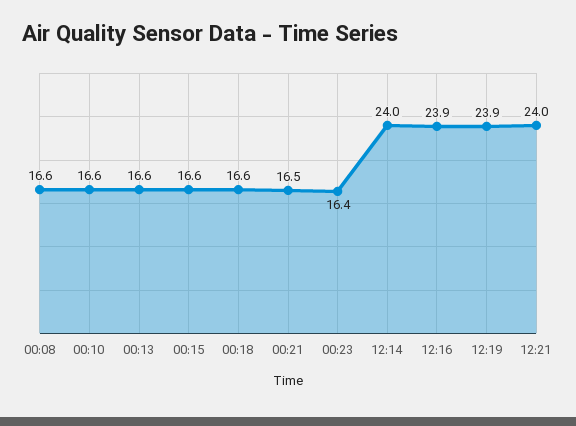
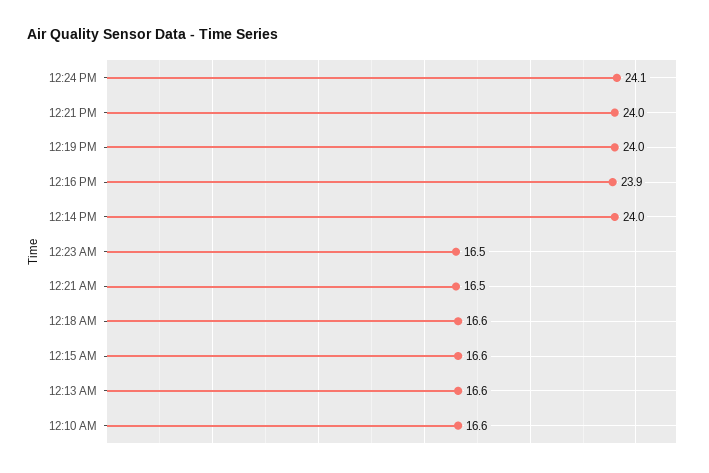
00:08: 16.6 -> none
00:23: 16.4 -> 16.5
12:19: 23.9 -> 24
12:24 PM: none -> 24.1

